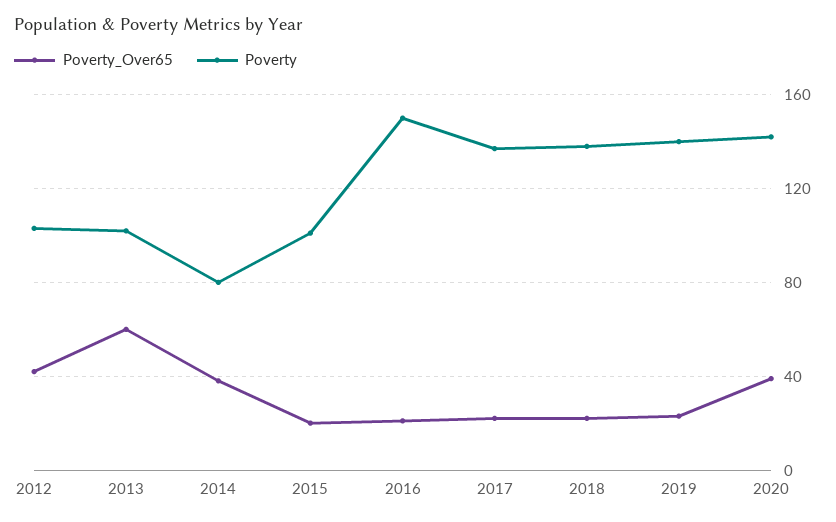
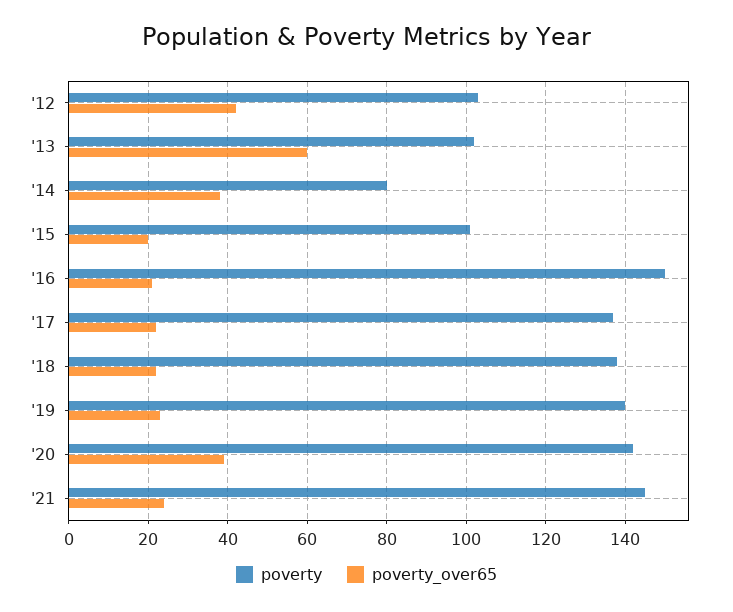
Poverty, '21: none -> 145
Poverty_Over65, '21: none -> 25

